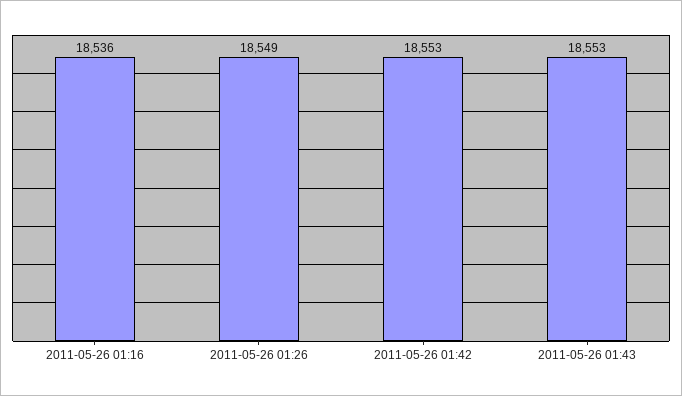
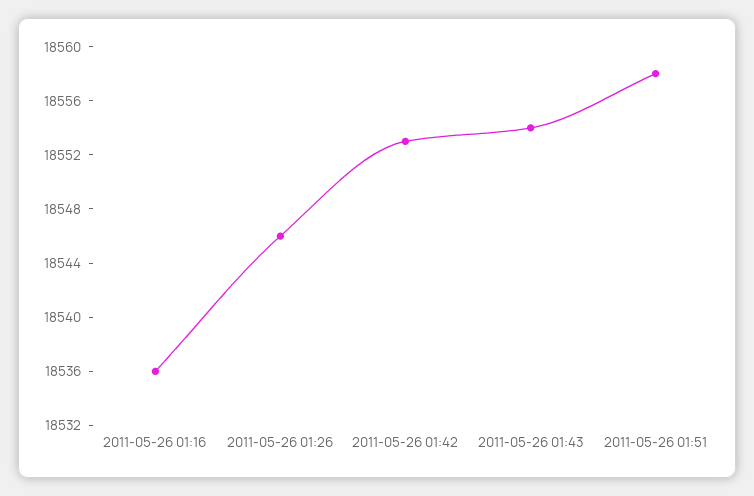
2011-05-26 01:26: 18549 -> 18546
2011-05-26 01:43: 18553 -> 18554
2011-05-26 01:51: none -> 18558

